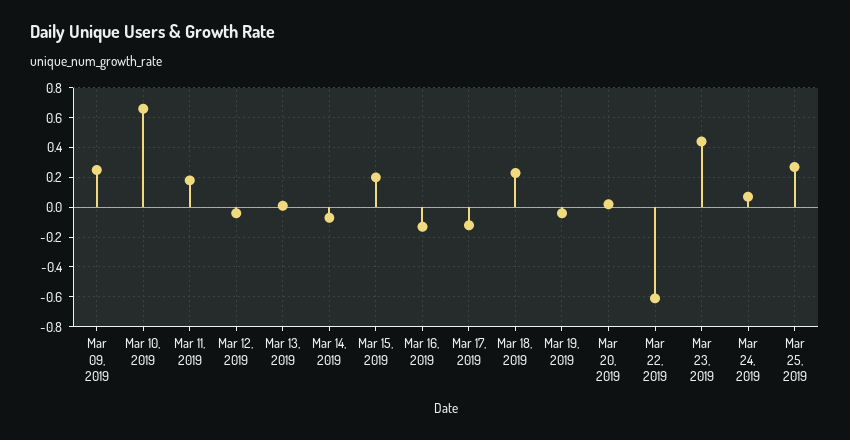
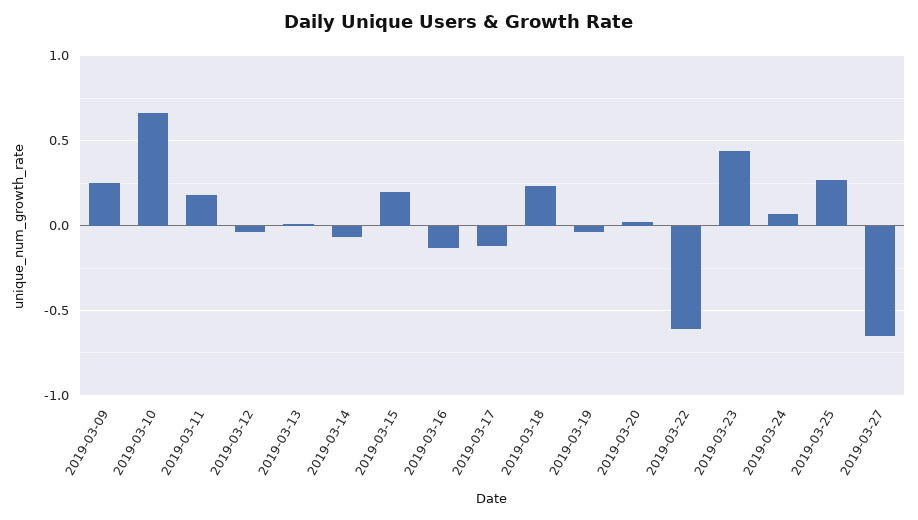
2019-03-27: none -> -0.65

